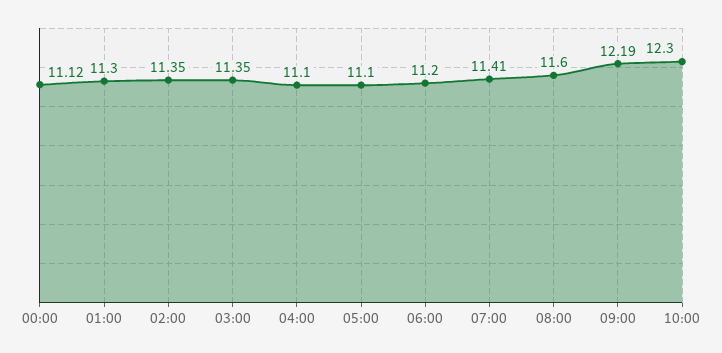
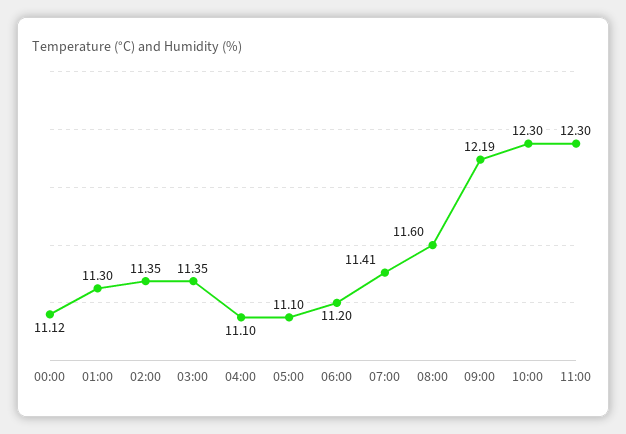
11:00: none -> 12.3

